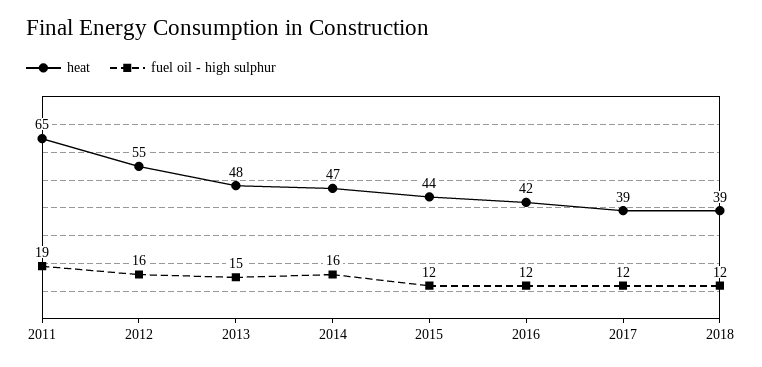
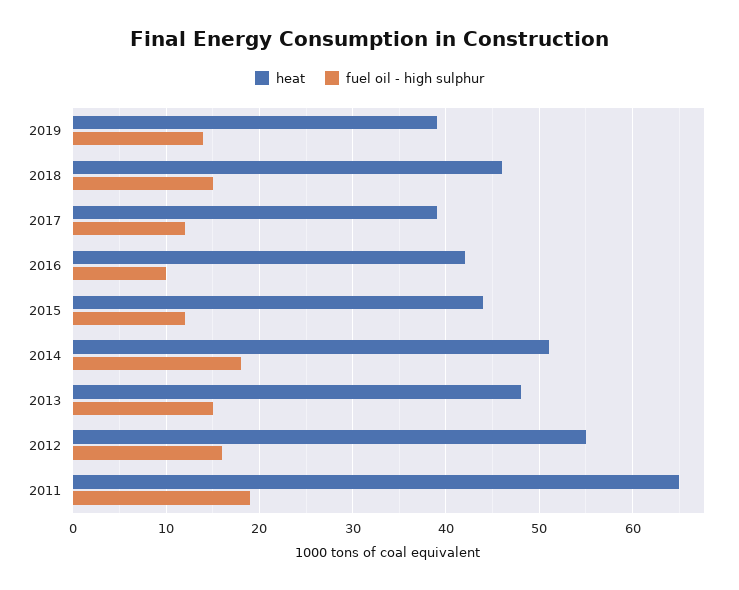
heat, 2014: 47 -> 51
fuel oil - high sulphur, 2014: 16 -> 18
fuel oil - high sulphur, 2016: 12 -> 10
heat, 2018: 39 -> 46
fuel oil - high sulphur, 2018: 12 -> 15
heat, 2019: none -> 39
fuel oil - high sulphur, 2019: none -> 14

